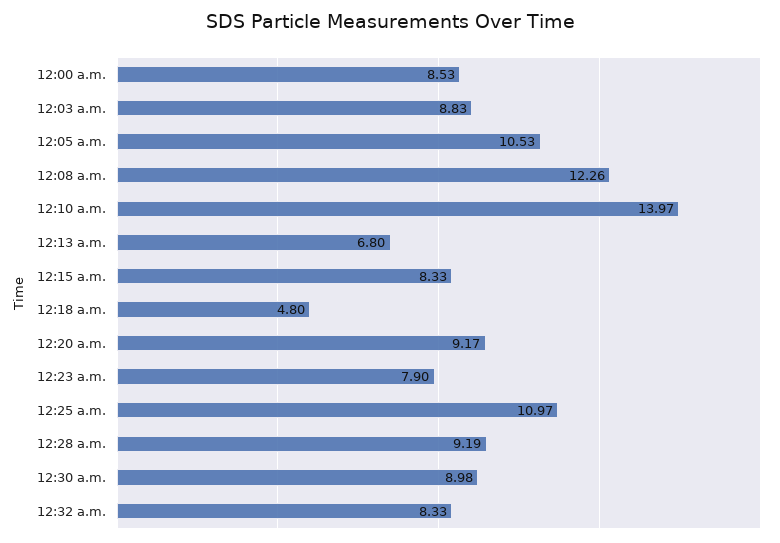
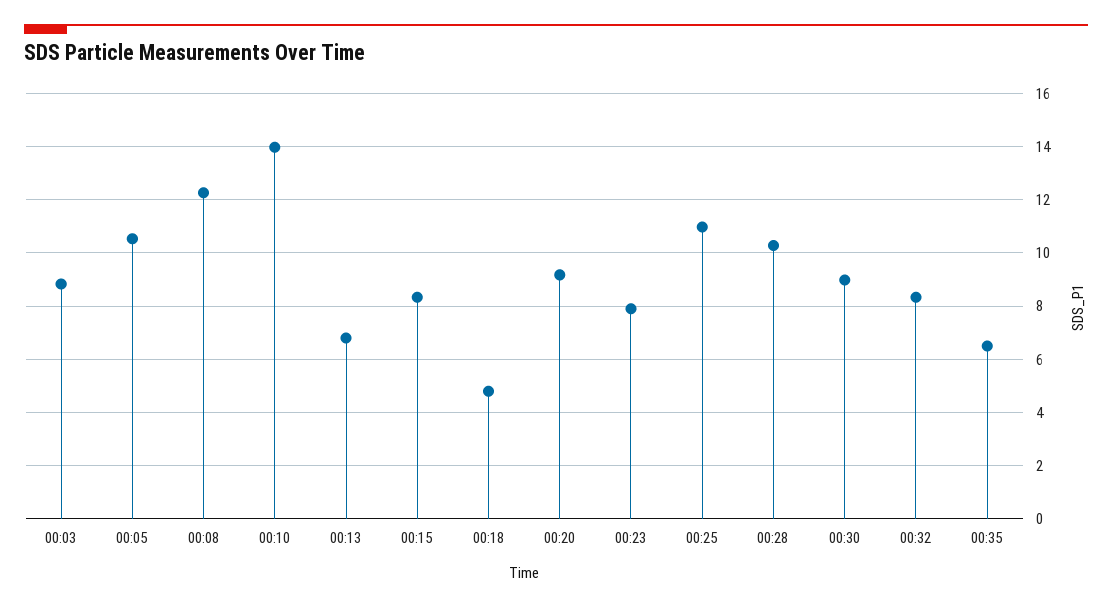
12:00 a.m.: 8.53 -> none
12:28 a.m.: 9.19 -> 10.25
00:35: none -> 6.5

